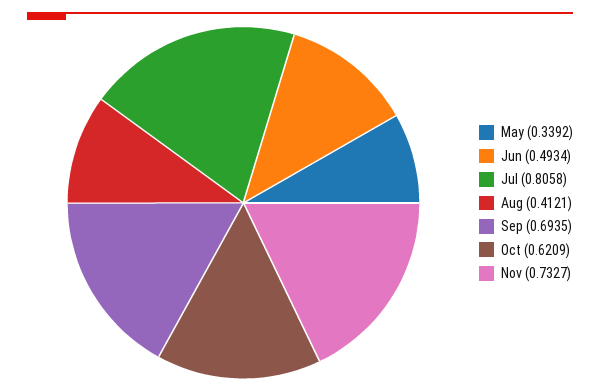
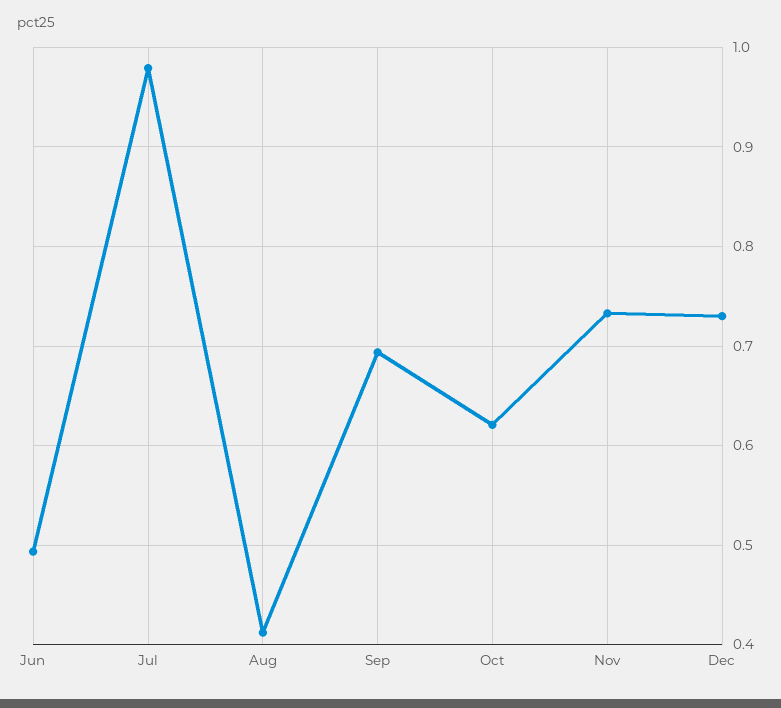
May: 0.3392 -> none
Jul: 0.8058 -> 0.98
Dec: none -> 0.73

